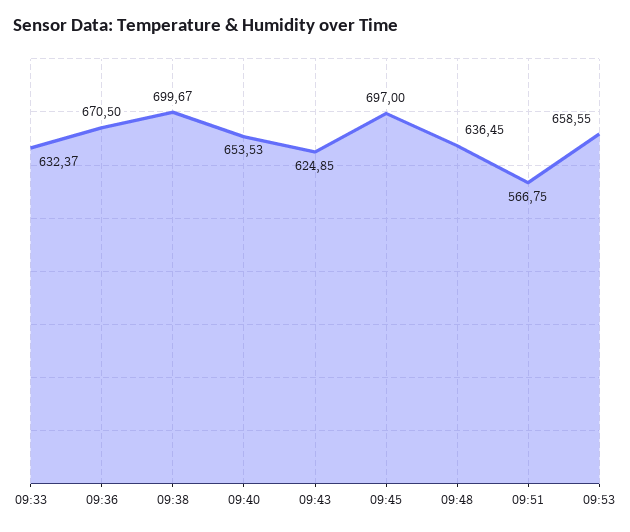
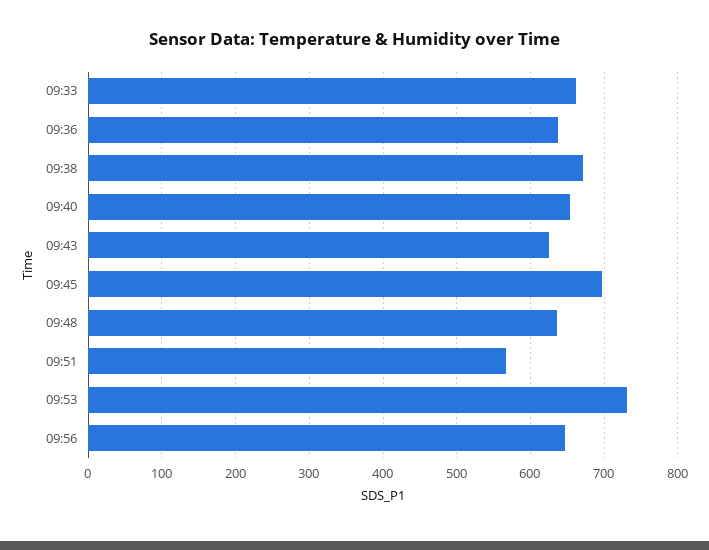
09:33: 632.37 -> 660
09:36: 670.5 -> 640
09:38: 699.67 -> 670
09:53: 658.55 -> 730
09:56: none -> 650

